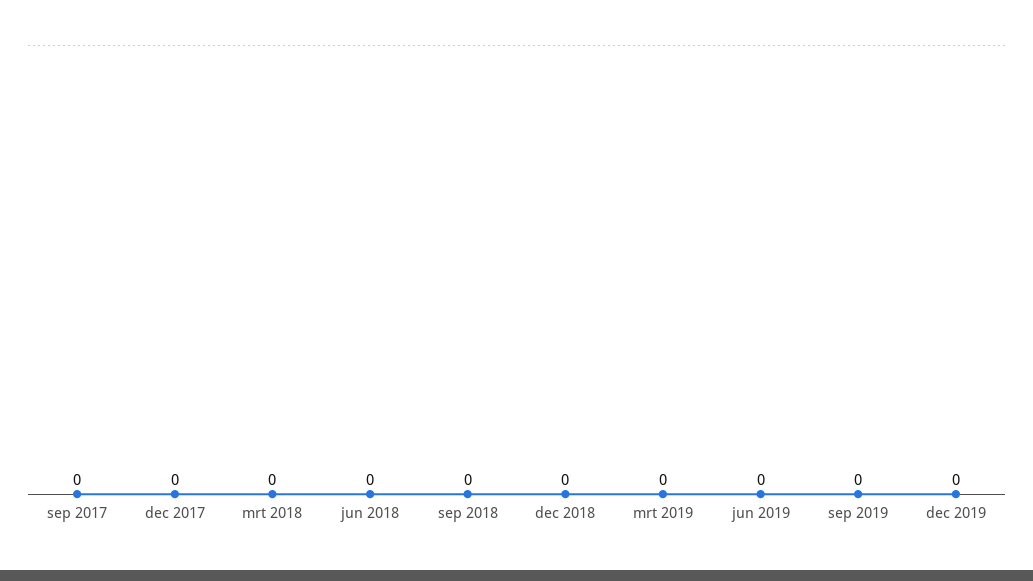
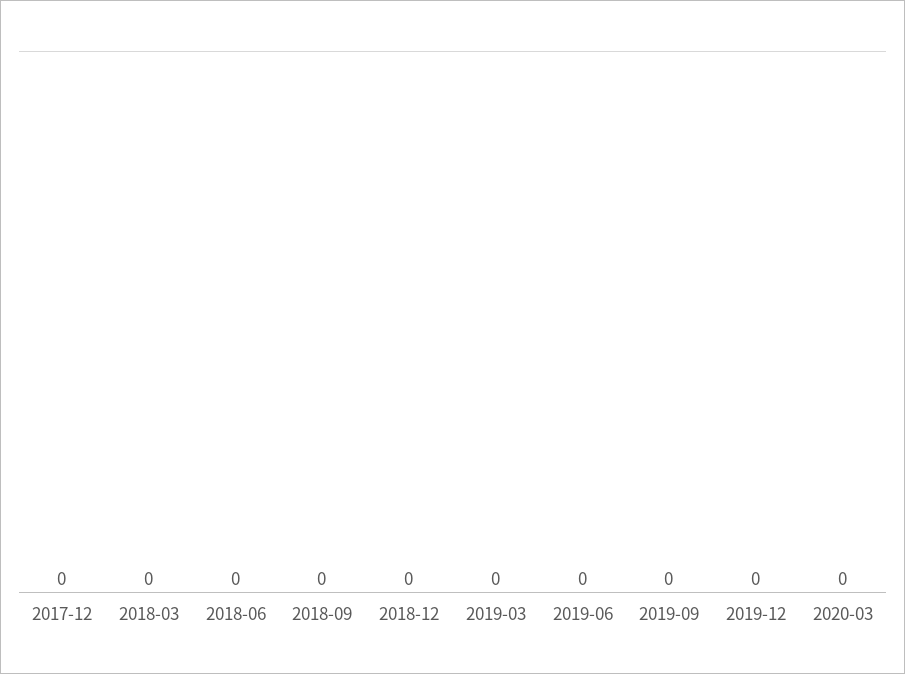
sep 2017: 0 -> none
2020-03: none -> 0

